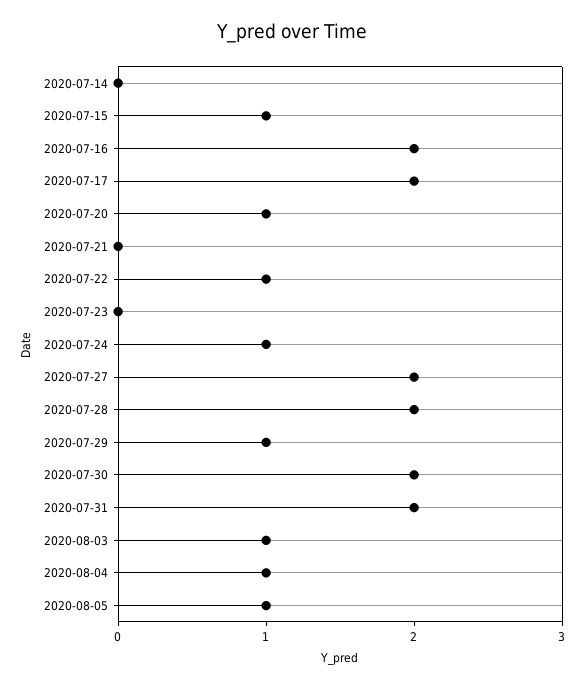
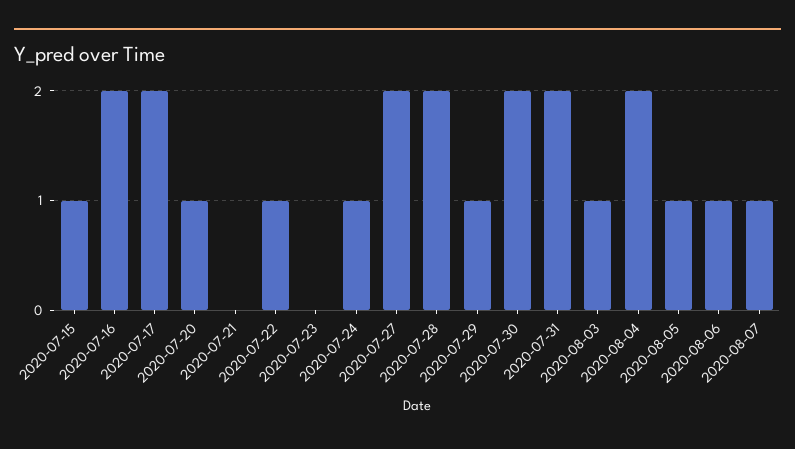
2020-07-14: 0 -> none
2020-08-04: 1 -> 2
2020-08-06: none -> 1
2020-08-07: none -> 1

